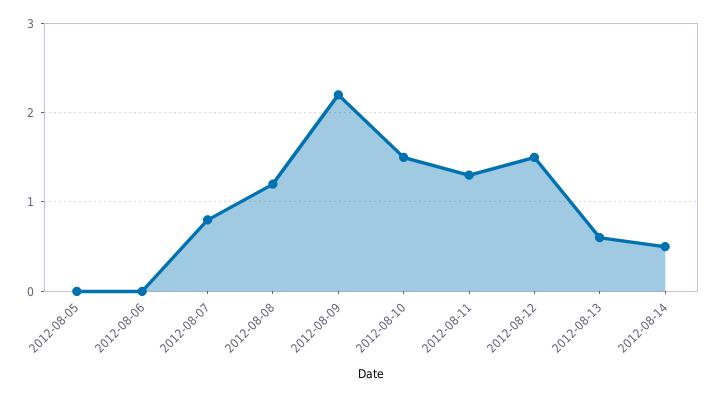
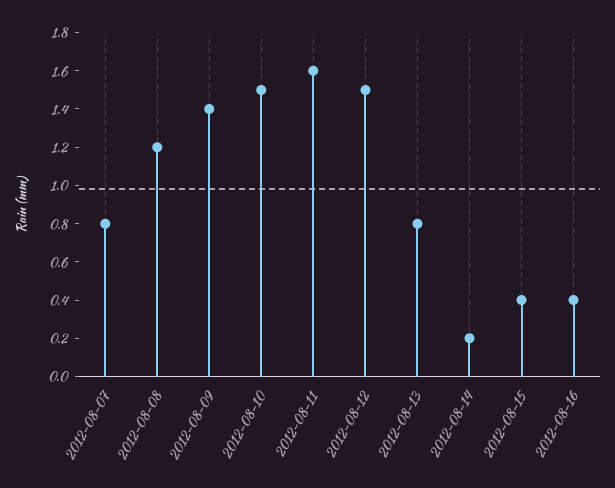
2012-08-05: 0 -> none
2012-08-06: 0 -> none
2012-08-09: 2.2 -> 1.4
2012-08-11: 1.3 -> 1.6
2012-08-13: 0.6 -> 0.8
2012-08-14: 0.5 -> 0.2
2012-08-15: none -> 0.4
2012-08-16: none -> 0.4

